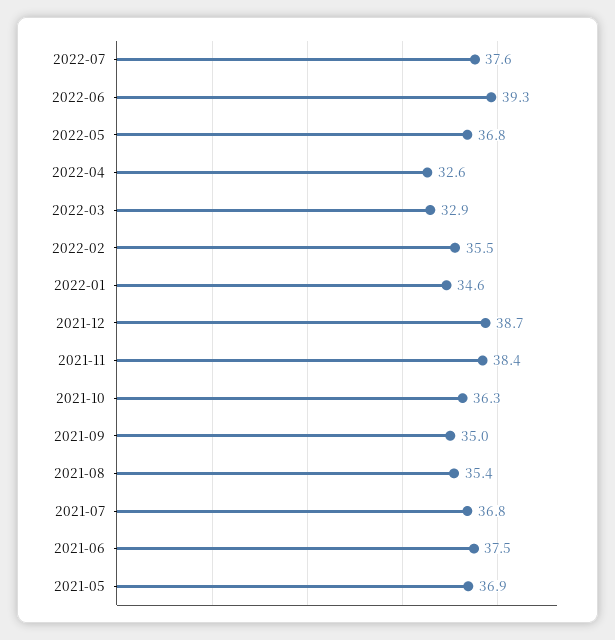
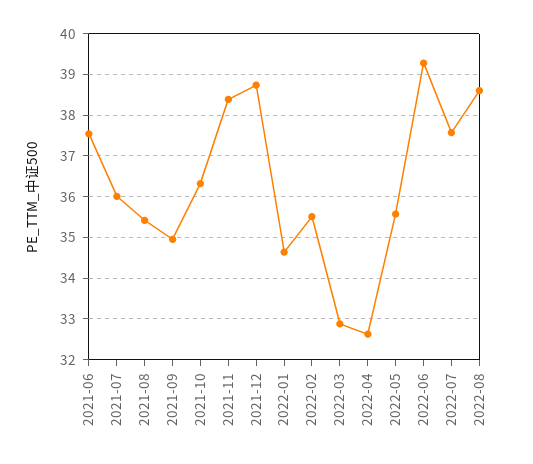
2022-05: 36.8 -> 35.6
2021-07: 36.8 -> 36
2021-05: 36.9 -> none
2022-08: none -> 38.6

